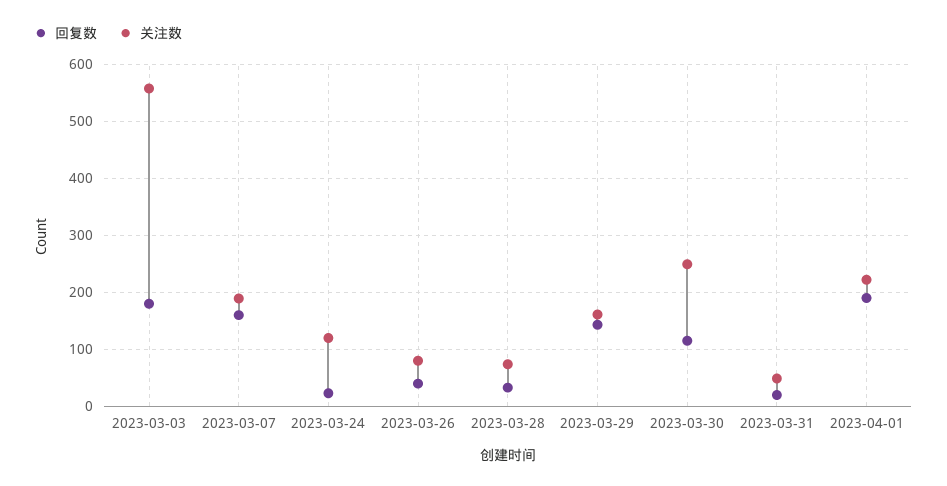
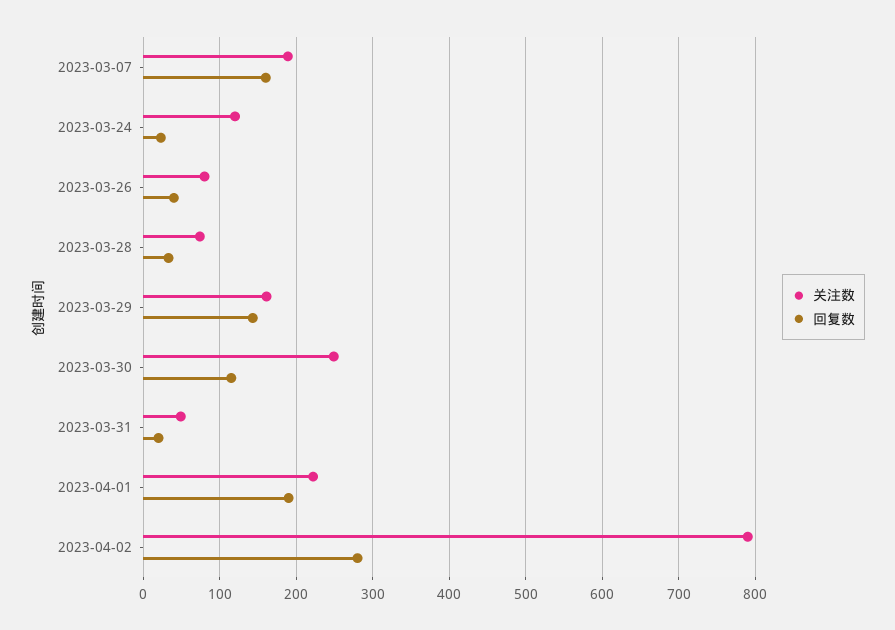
回复数, 2023-03-03: 180 -> none
关注数, 2023-03-03: 560 -> none
关注数, 2023-04-02: none -> 790
回复数, 2023-04-02: none -> 280

